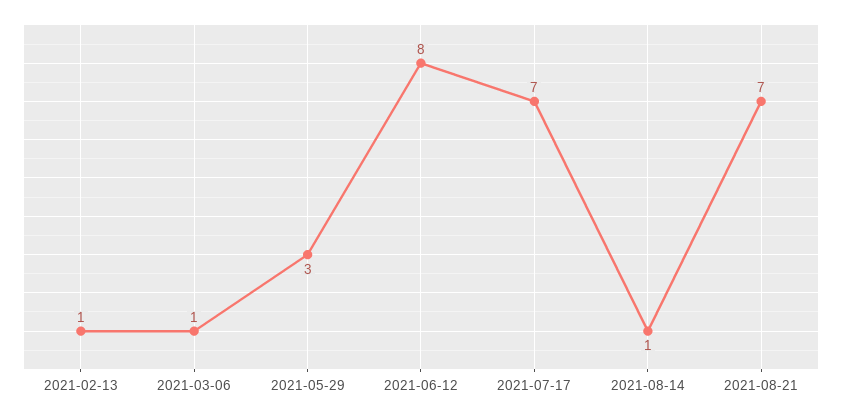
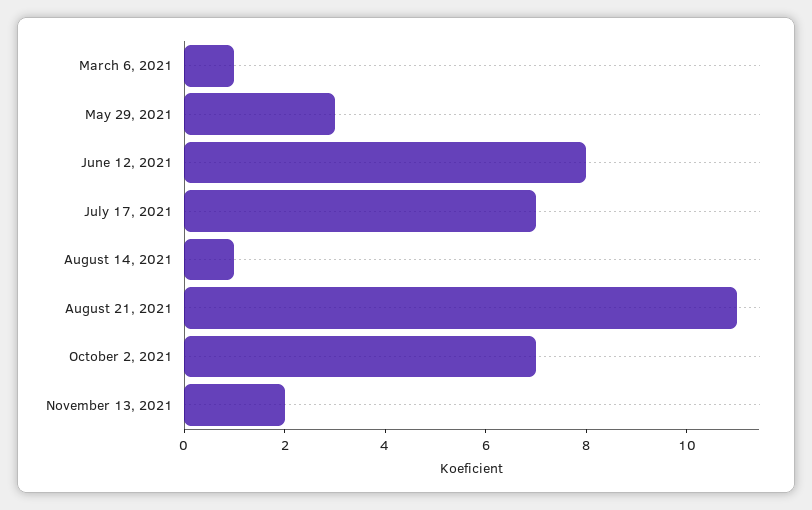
2021-02-13: 1 -> none
2021-08-21: 7 -> 11
October 2, 2021: none -> 7
November 13, 2021: none -> 2

